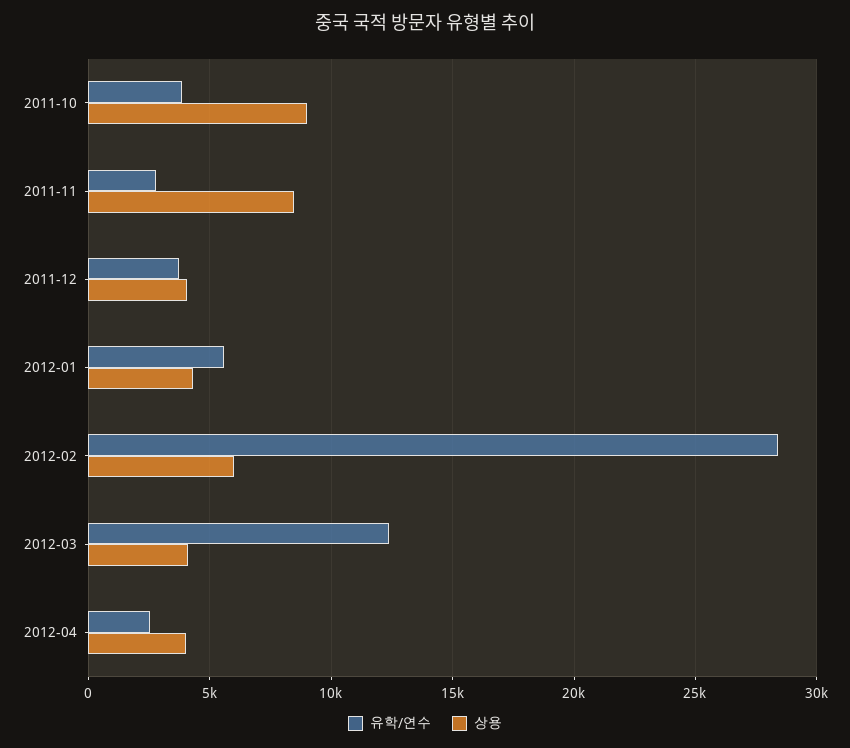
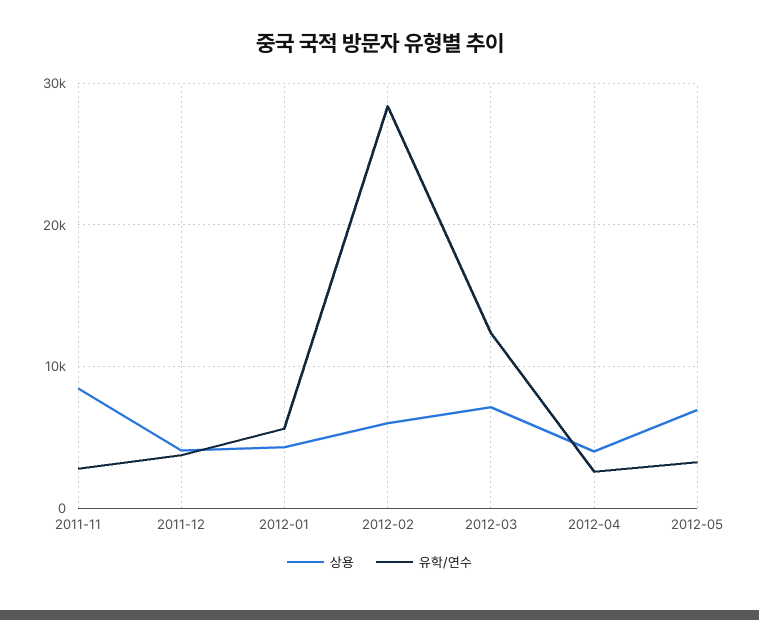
유학/연수, 2011-10: 4000 -> none
상용, 2011-10: 9000 -> none
상용, 2012-03: 4000 -> 7000
상용, 2012-05: none -> 7000
유학/연수, 2012-05: none -> 3000

